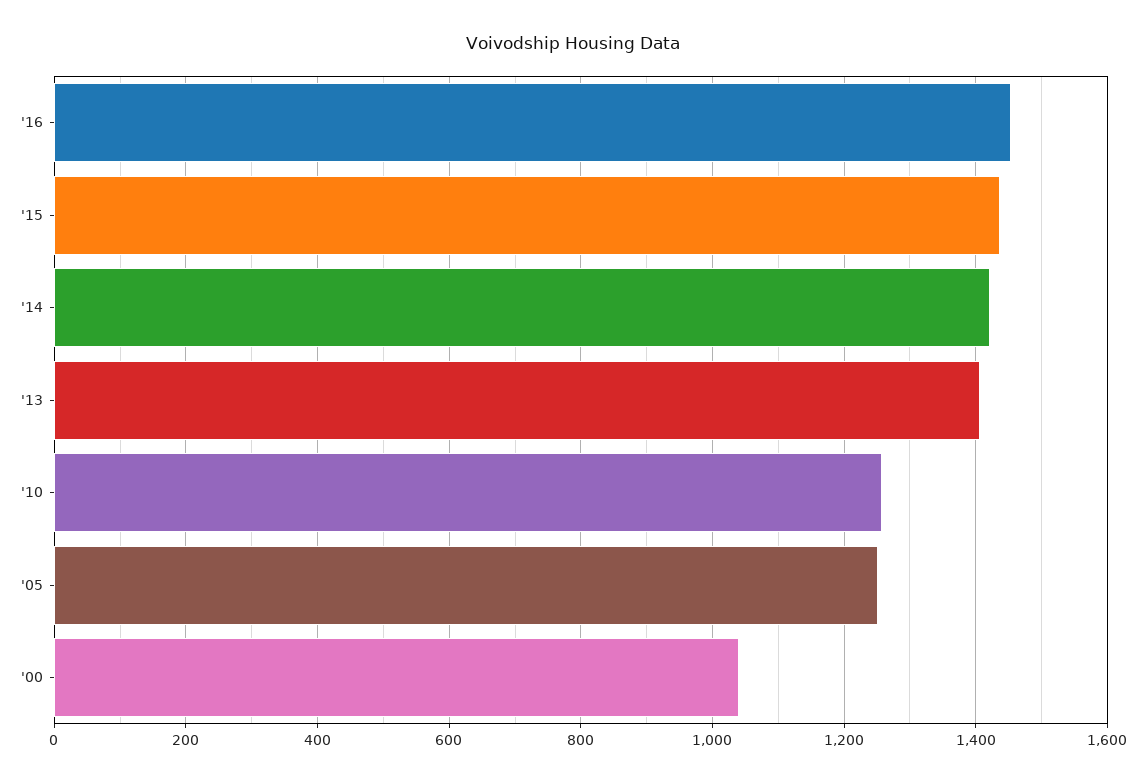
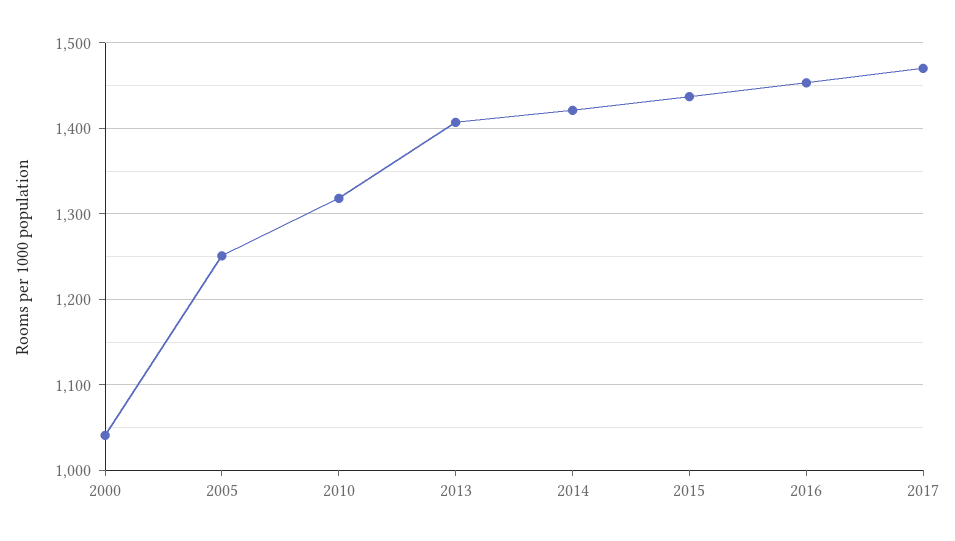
'10: 1260 -> 1320
2017: none -> 1470

